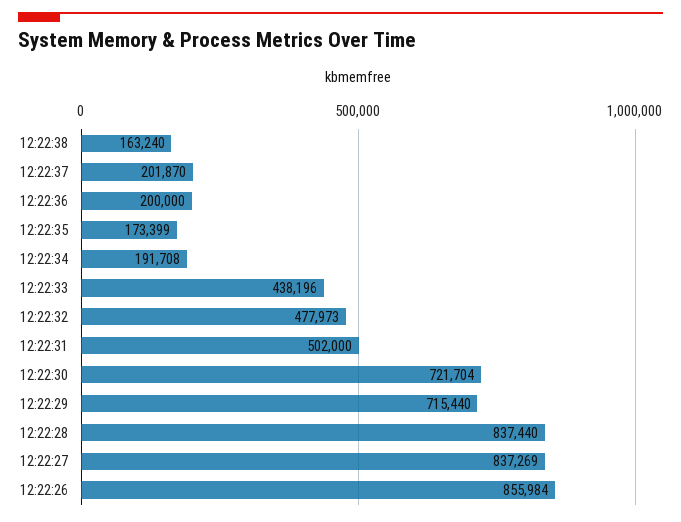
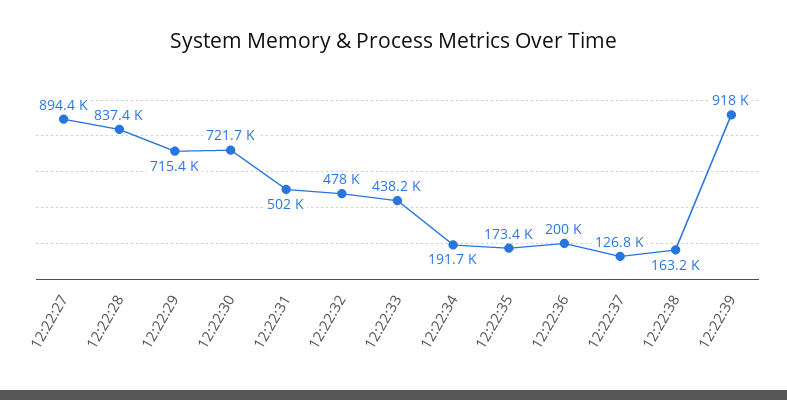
12:22:37: 201870 -> 126800
12:22:27: 837269 -> 894400
12:22:26: 855984 -> none
12:22:39: none -> 918000

